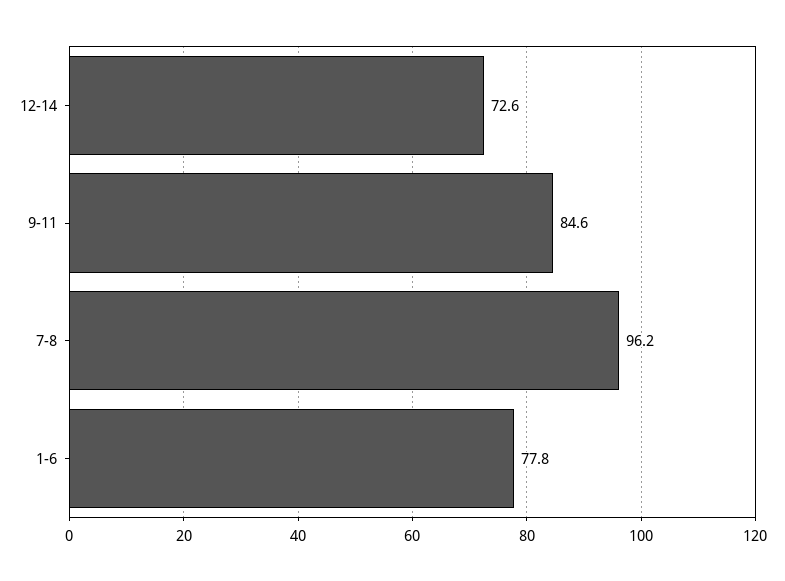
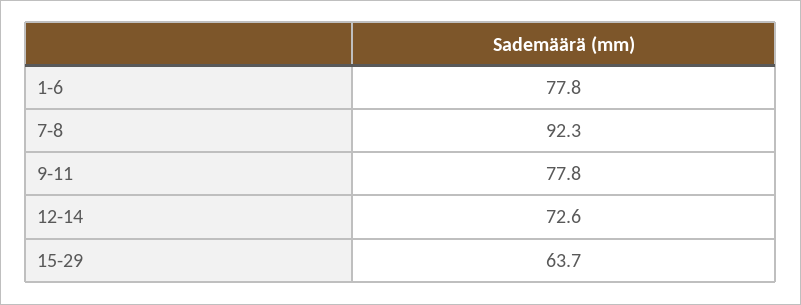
9-11: 84.6 -> 77.8
7-8: 96.2 -> 92.3
15-29: none -> 63.7

